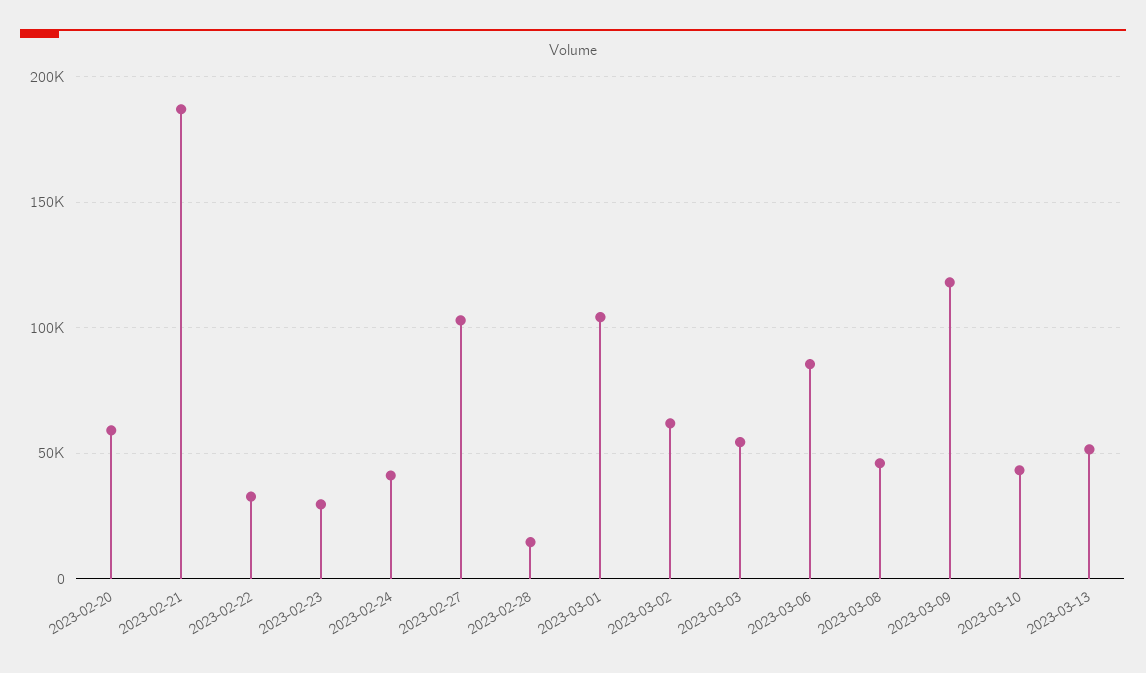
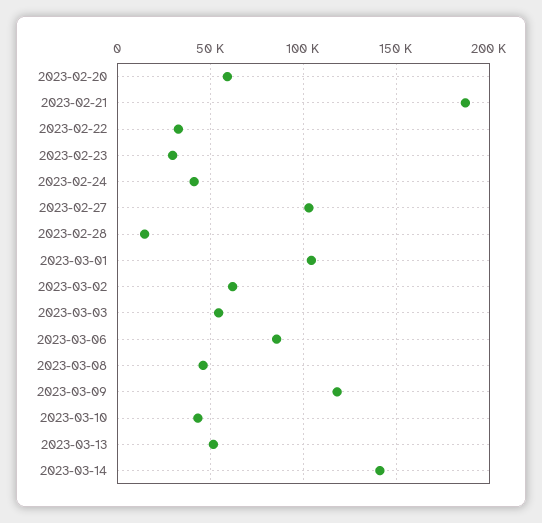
2023-03-14: none -> 140000

